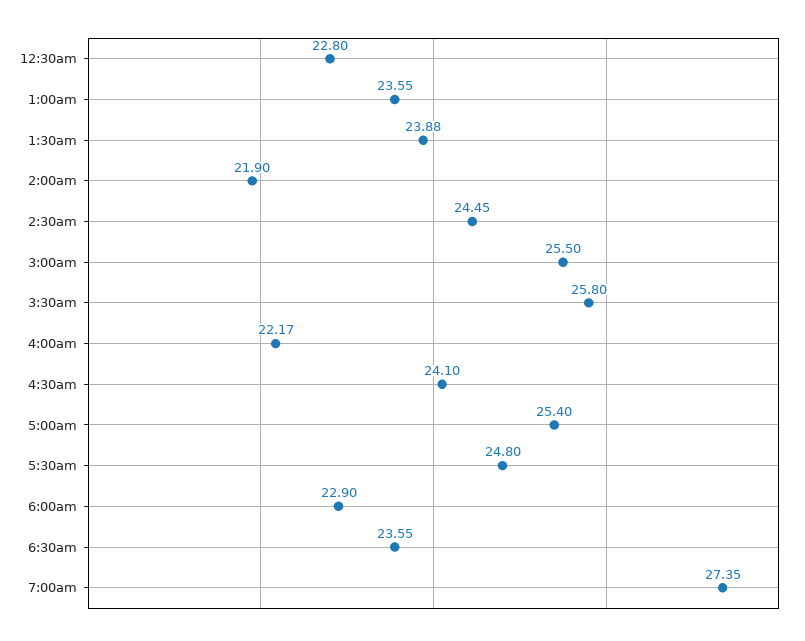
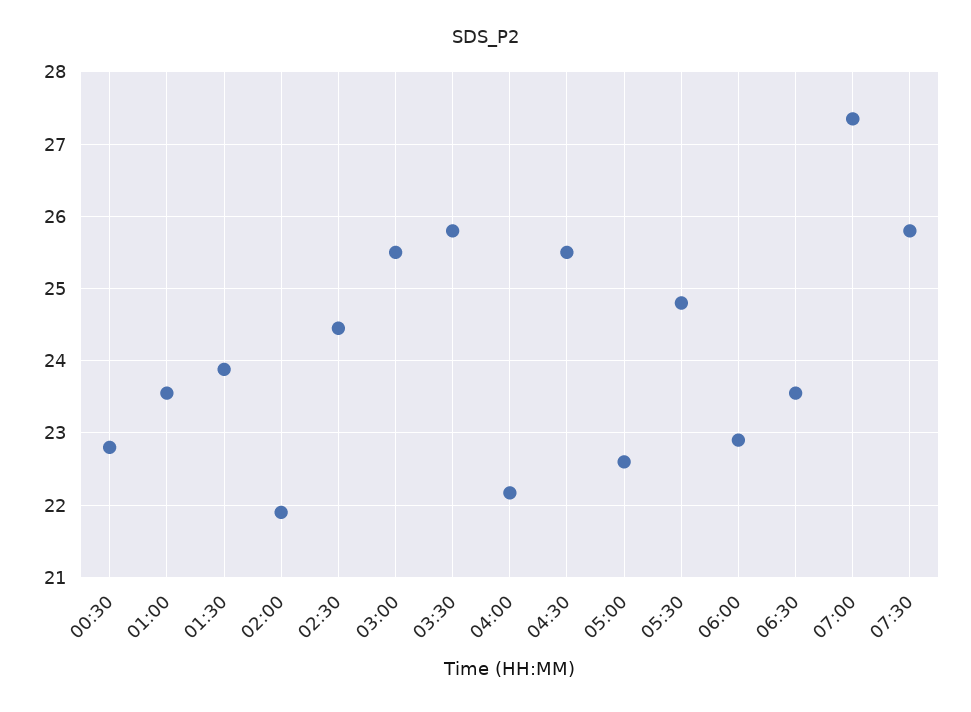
4:30am: 24.1 -> 25.5
5:00am: 25.4 -> 22.6
07:30: none -> 25.8

